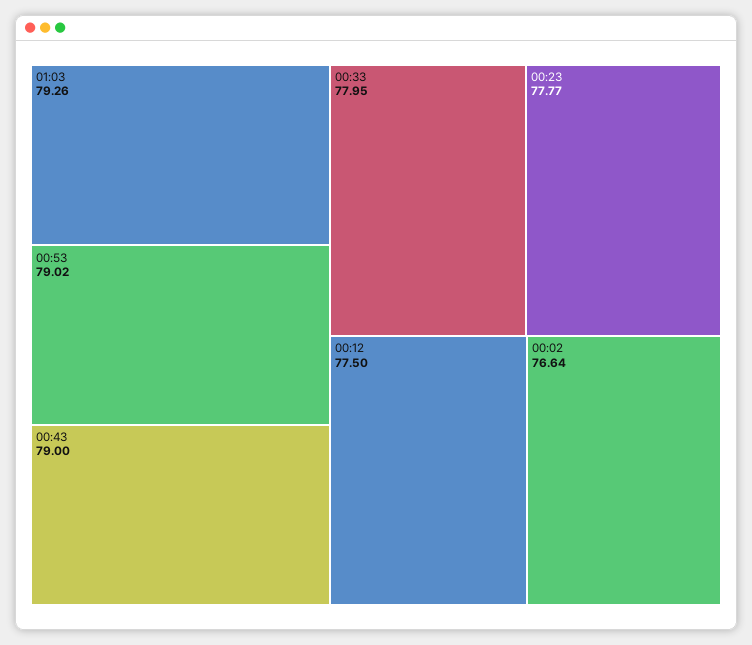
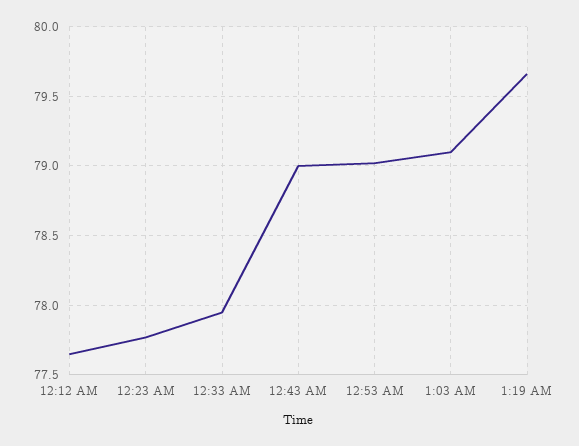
01:03: 79.26 -> 79.1
00:12: 77.5 -> 77.65
00:02: 76.64 -> none
1:19 AM: none -> 79.65

